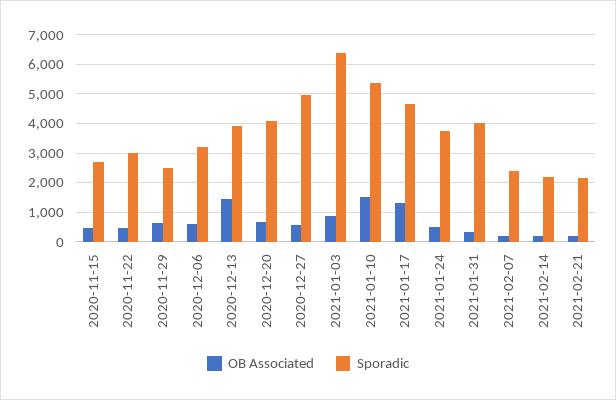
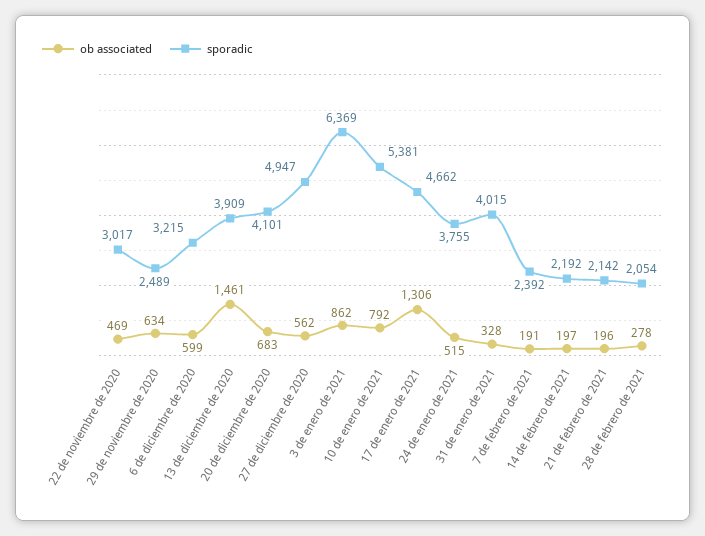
OB Associated, 2020-11-15: 500 -> none
Sporadic, 2020-11-15: 2750 -> none
OB Associated, 2021-01-10: 1500 -> 792
OB Associated, 28 de febrero de 2021: none -> 278
Sporadic, 28 de febrero de 2021: none -> 2054

